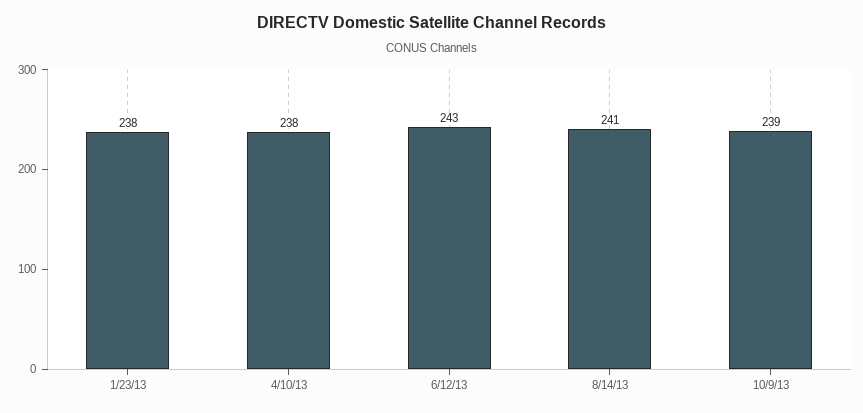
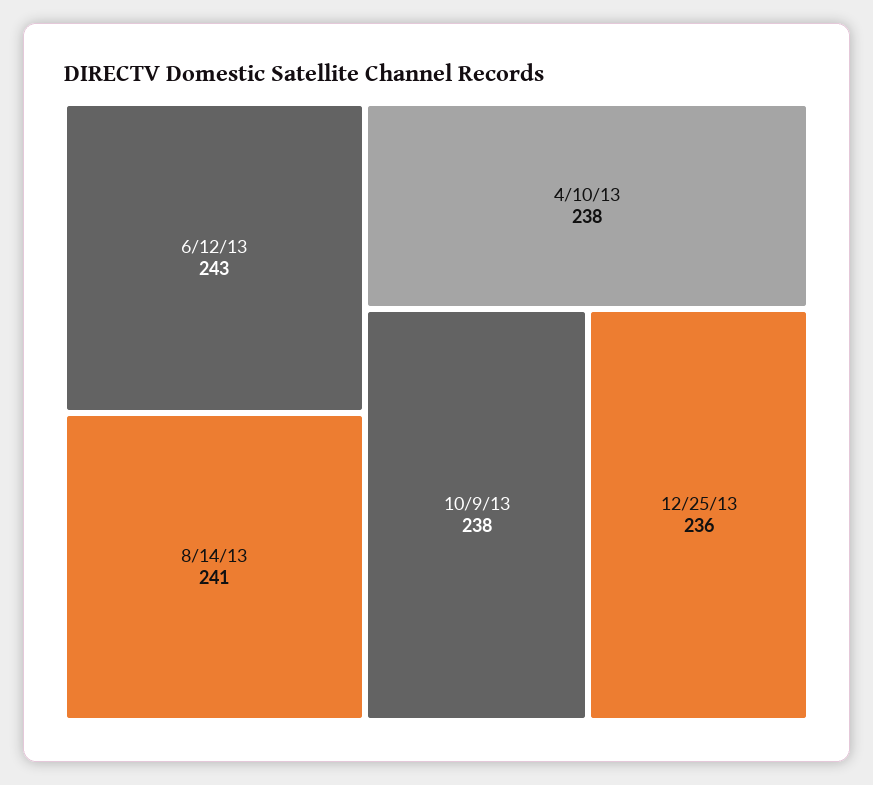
1/23/13: 238 -> none
10/9/13: 239 -> 238
12/25/13: none -> 236

